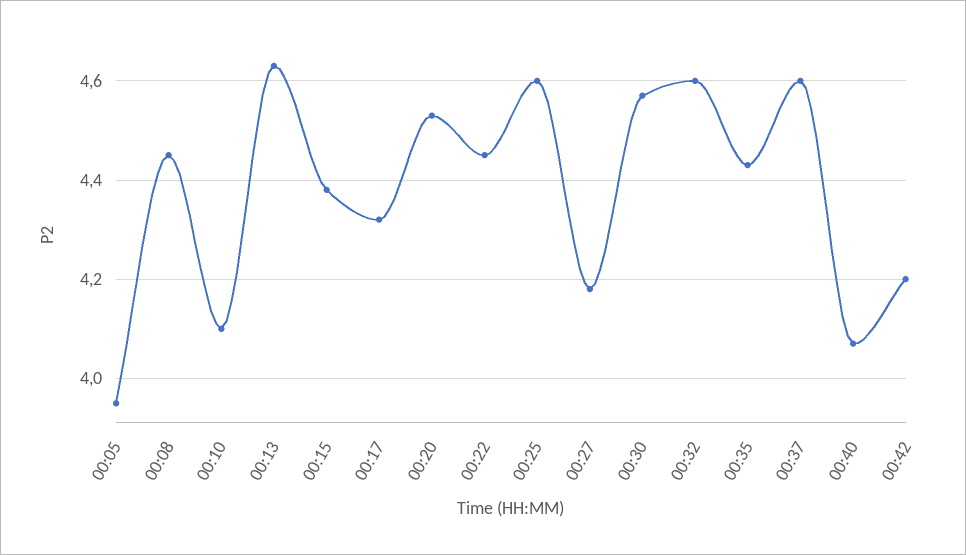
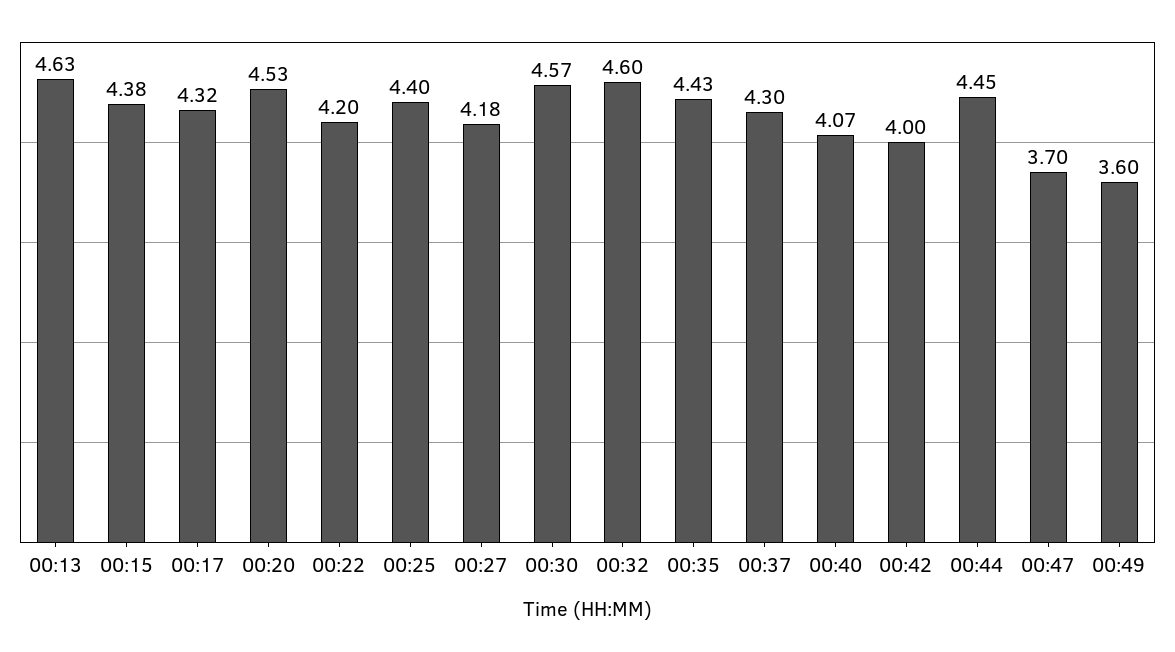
00:05: 3.95 -> none
00:08: 4.45 -> none
00:10: 4.1 -> none
00:22: 4.45 -> 4.2
00:25: 4.6 -> 4.4
00:37: 4.6 -> 4.3
00:42: 4.2 -> 4
00:44: none -> 4.45
00:47: none -> 3.7
00:49: none -> 3.6

